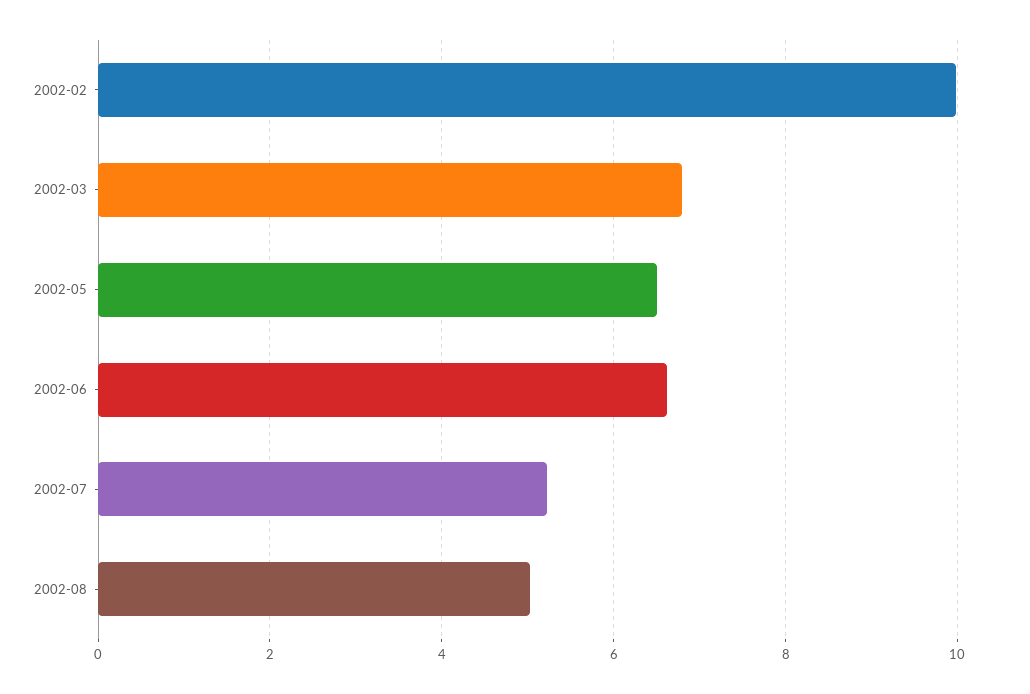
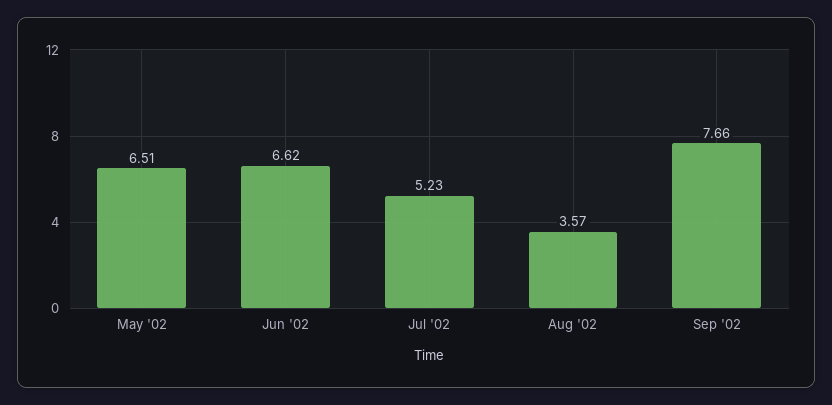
2002-02: 10 -> none
2002-03: 6.8 -> none
2002-08: 5 -> 3.57
Sep '02: none -> 7.66

